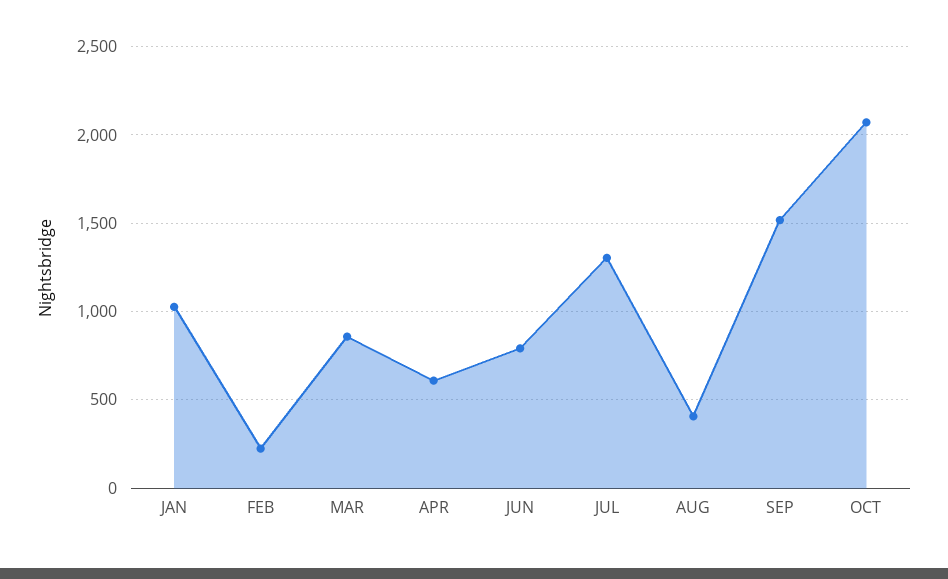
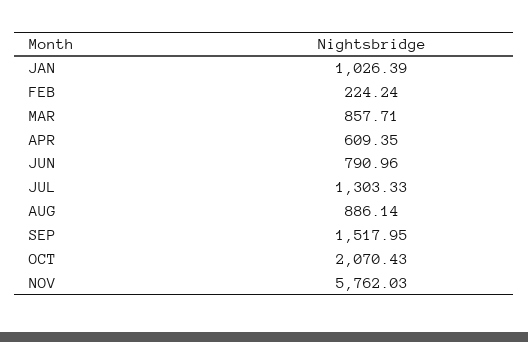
AUG: 400 -> 886.14
NOV: none -> 5762.03

